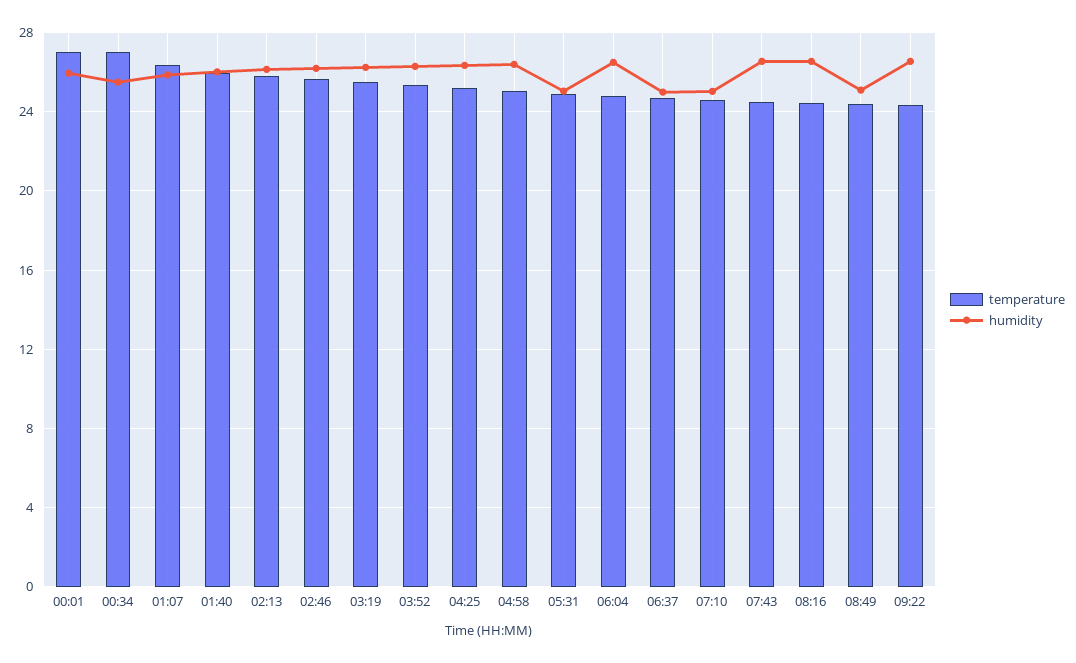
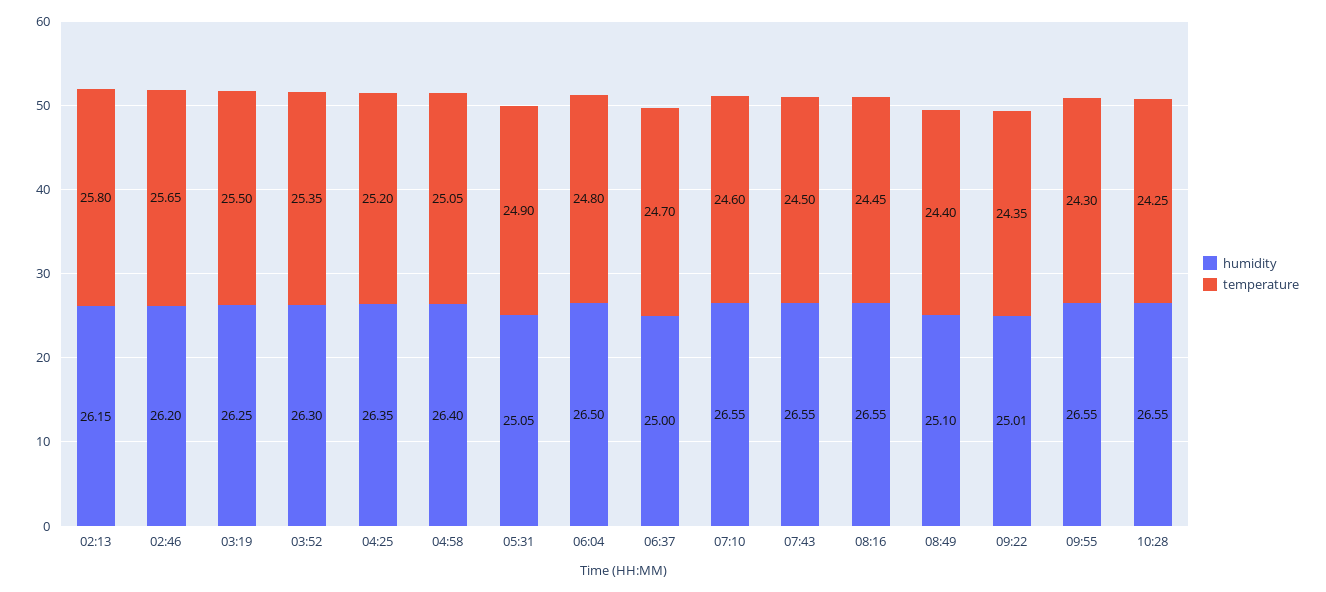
temperature, 00:01: 27 -> none
humidity, 00:01: 26 -> none
temperature, 00:34: 27 -> none
humidity, 00:34: 25.5 -> none
temperature, 01:07: 26.5 -> none
humidity, 01:07: 26 -> none
temperature, 01:40: 26 -> none
humidity, 01:40: 26 -> none
humidity, 07:10: 25 -> 26.55
humidity, 09:22: 26.5 -> 25.01
humidity, 09:55: none -> 26.55
temperature, 09:55: none -> 24.3
humidity, 10:28: none -> 26.55
temperature, 10:28: none -> 24.25

